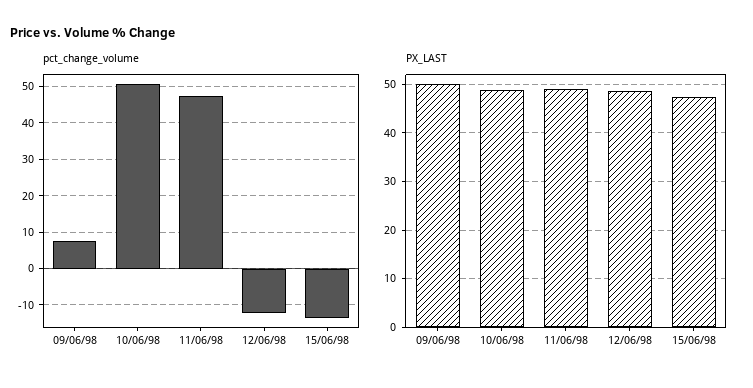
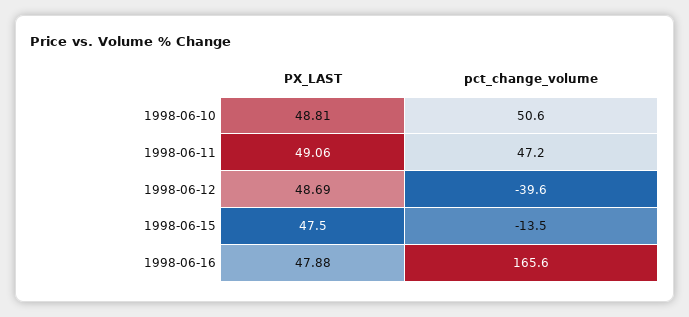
pct_change_volume, 09/06/98: 8 -> none
pct_change_volume, 12/06/98: -12 -> -39.6
PX_LAST, 09/06/98: 50 -> none
PX_LAST, 1998-06-16: none -> 47.88
pct_change_volume, 1998-06-16: none -> 165.6

